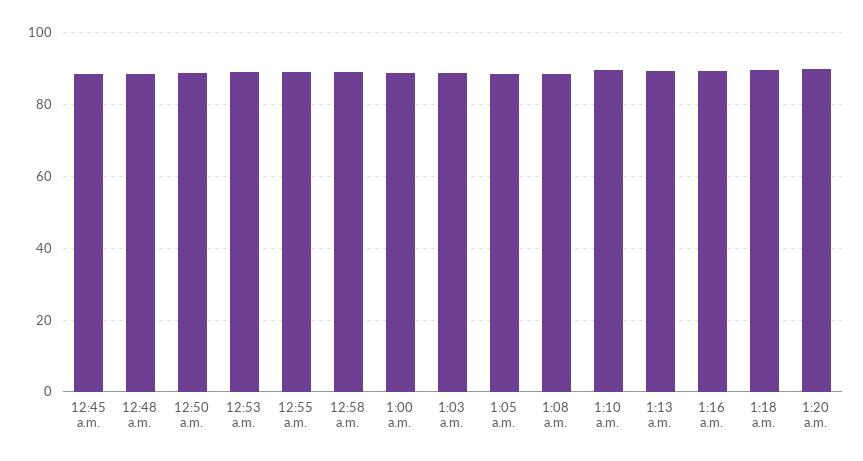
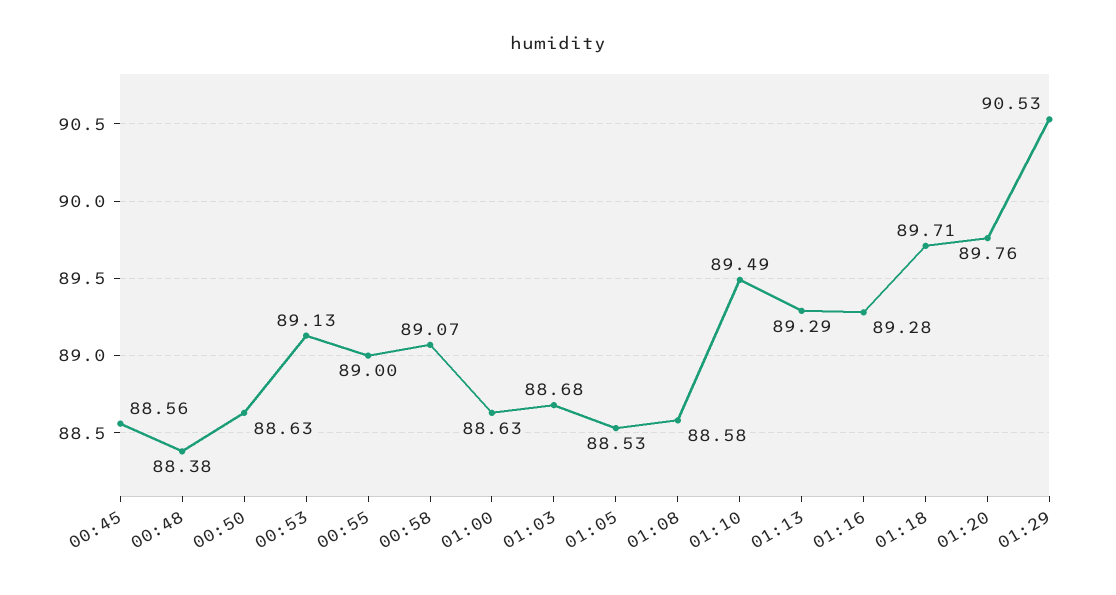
01:29: none -> 90.53

